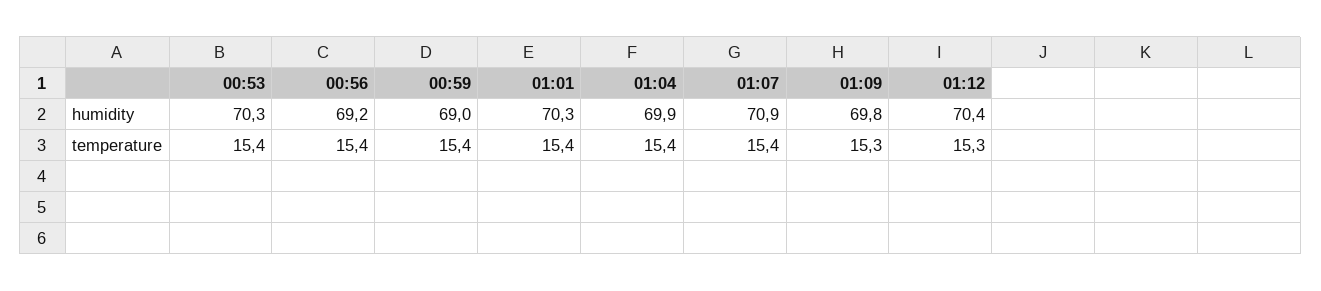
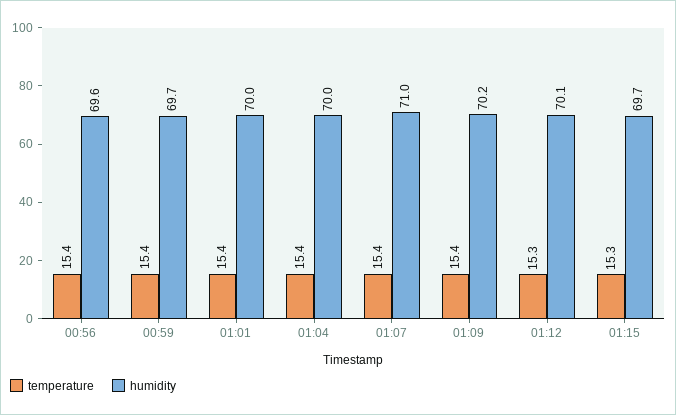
humidity, 00:53: 70.3 -> none
humidity, 00:56: 69.2 -> 69.6
humidity, 00:59: 69 -> 69.7
humidity, 01:01: 70.3 -> 70
humidity, 01:04: 69.9 -> 70
humidity, 01:07: 70.9 -> 71
humidity, 01:09: 69.8 -> 70.2
humidity, 01:12: 70.4 -> 70.1
temperature, 00:53: 15.4 -> none
temperature, 01:09: 15.3 -> 15.4
temperature, 01:15: none -> 15.3
humidity, 01:15: none -> 69.7

